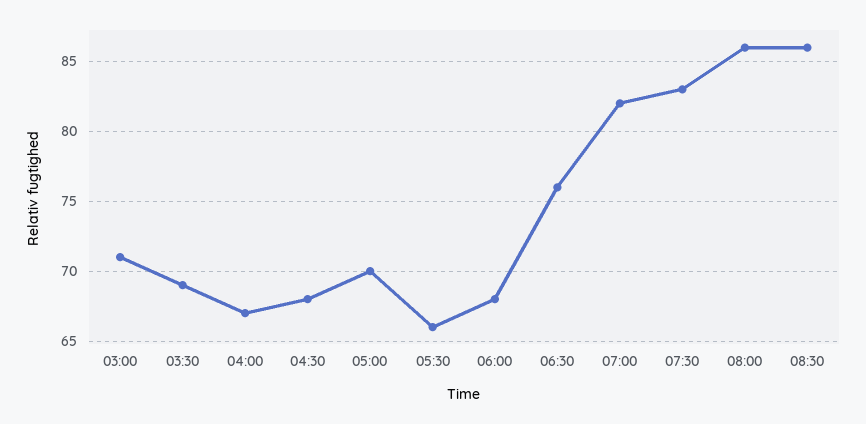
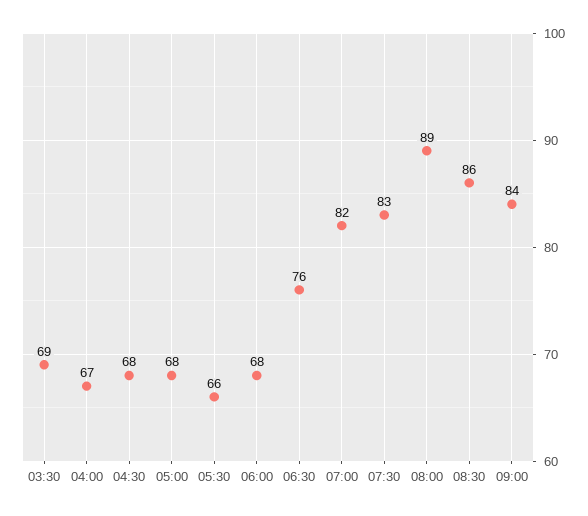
03:00: 71 -> none
05:00: 70 -> 68
08:00: 86 -> 89
09:00: none -> 84

